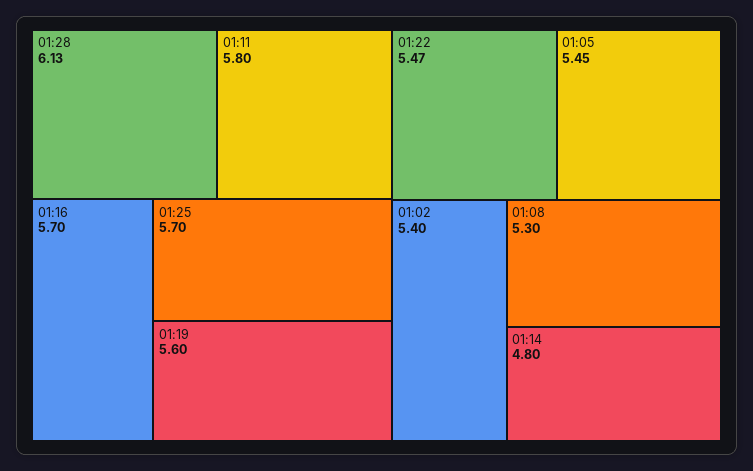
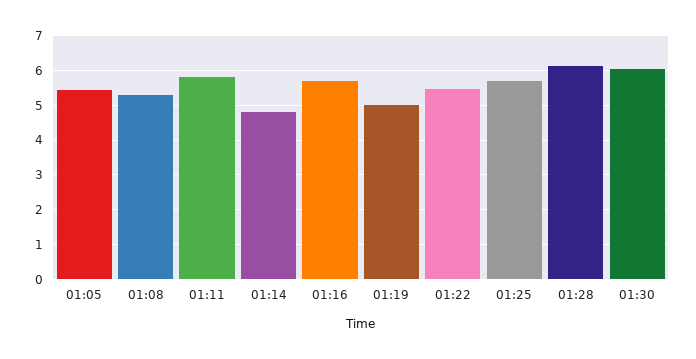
01:19: 5.6 -> 5
01:02: 5.4 -> none
01:30: none -> 6

